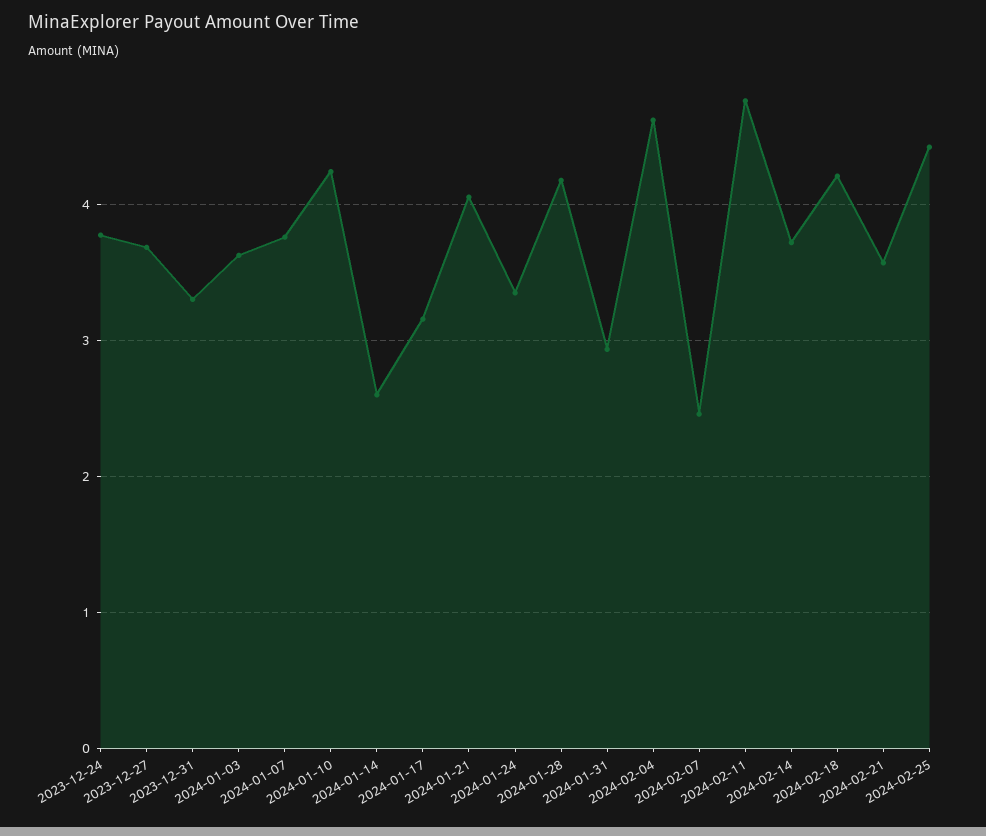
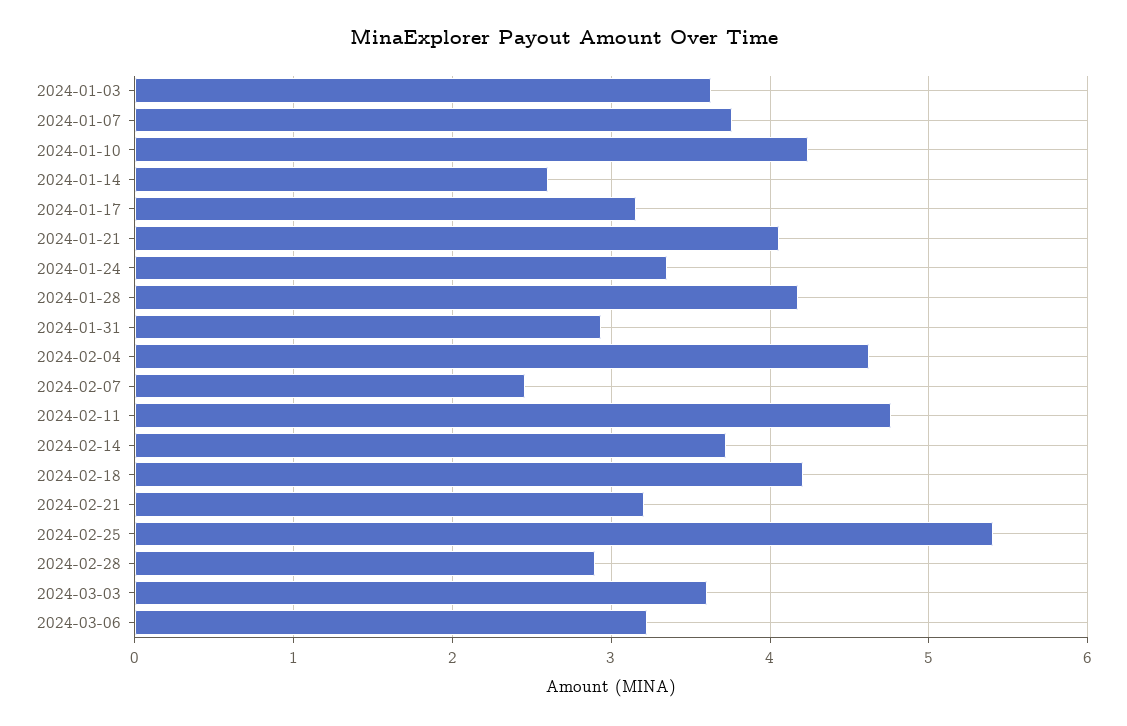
2023-12-24: 3.8 -> none
2023-12-27: 3.7 -> none
2023-12-31: 3.3 -> none
2024-02-21: 3.6 -> 3.2
2024-02-25: 4.4 -> 5.4
2024-02-28: none -> 2.9
2024-03-03: none -> 3.6
2024-03-06: none -> 3.2

